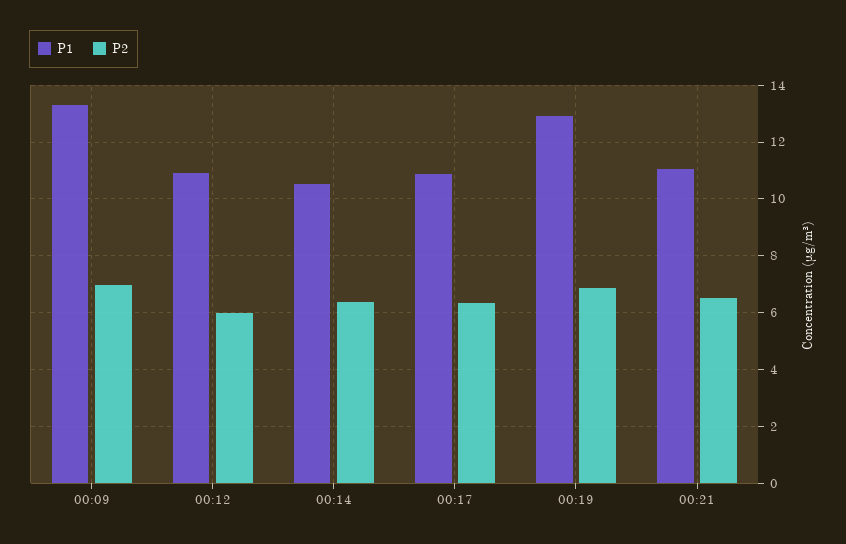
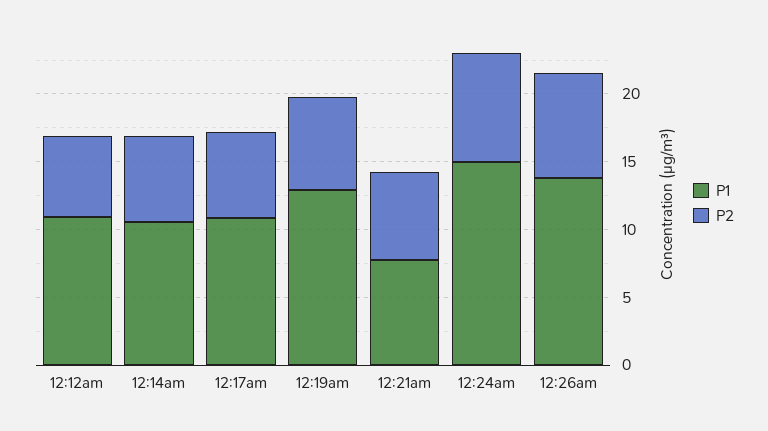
P1, 00:09: 13.25 -> none
P2, 00:09: 7 -> none
P1, 00:21: 11 -> 8
P1, 12:24am: none -> 15
P2, 12:24am: none -> 8
P1, 12:26am: none -> 14
P2, 12:26am: none -> 8

